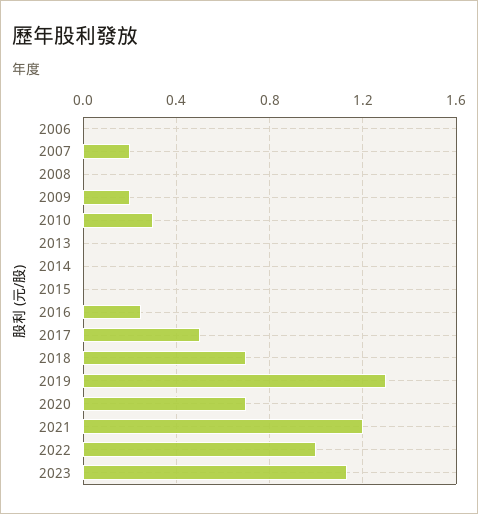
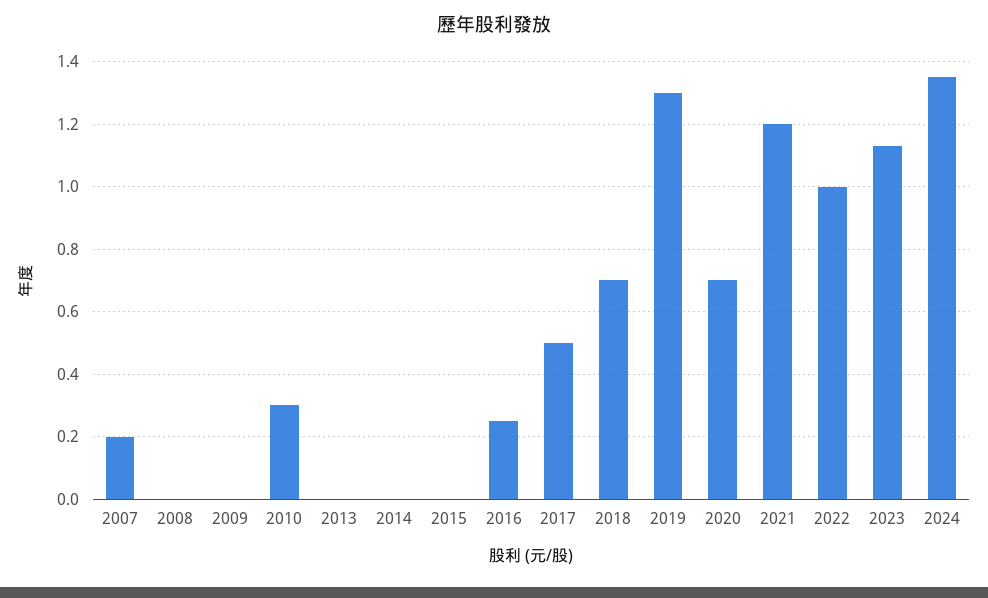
2006: 0 -> none
2009: 0.2 -> 0
2024: none -> 1.35

